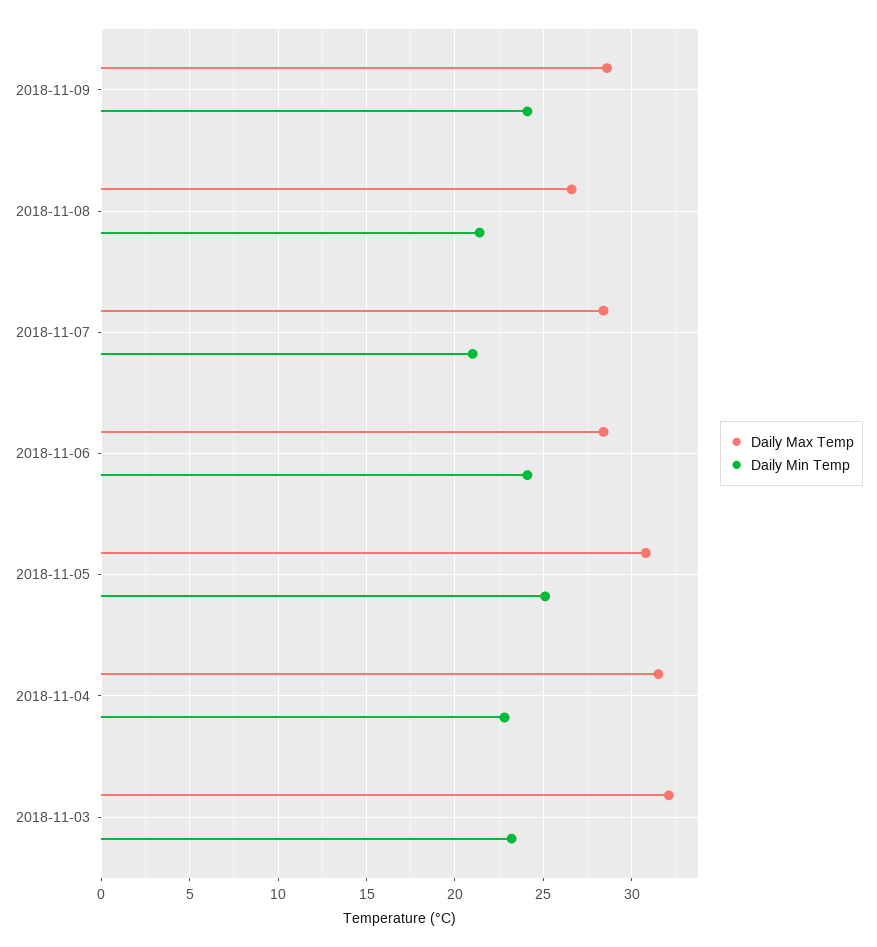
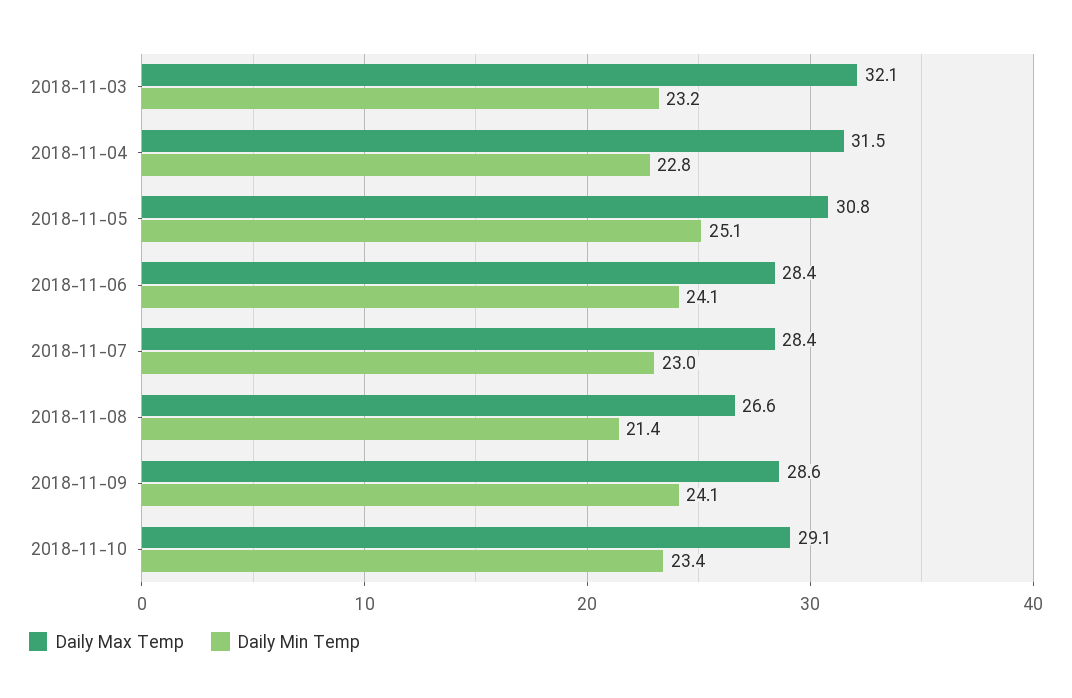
Daily Min Temp, 2018-11-07: 21 -> 23
Daily Max Temp, 2018-11-10: none -> 29.1
Daily Min Temp, 2018-11-10: none -> 23.4

